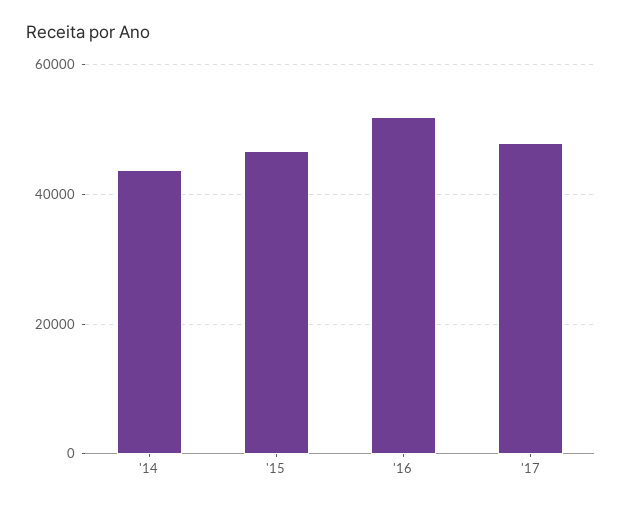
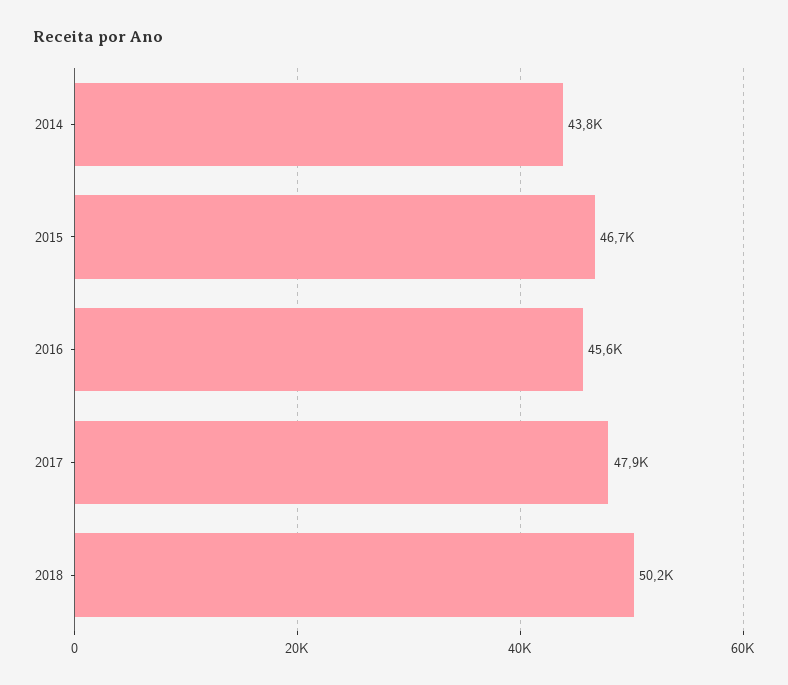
'16: 52000 -> 45600
2018: none -> 50200

